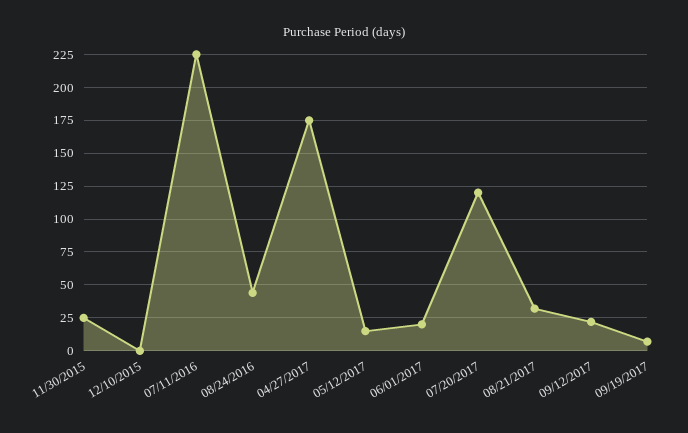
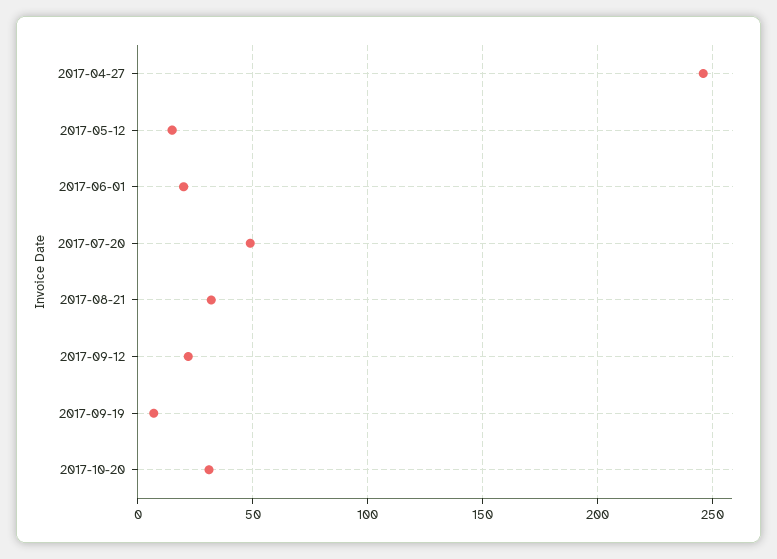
11/30/2015: 25 -> none
12/10/2015: 0 -> none
07/11/2016: 225 -> none
08/24/2016: 45 -> none
04/27/2017: 175 -> 245
07/20/2017: 120 -> 50
2017-10-20: none -> 30

